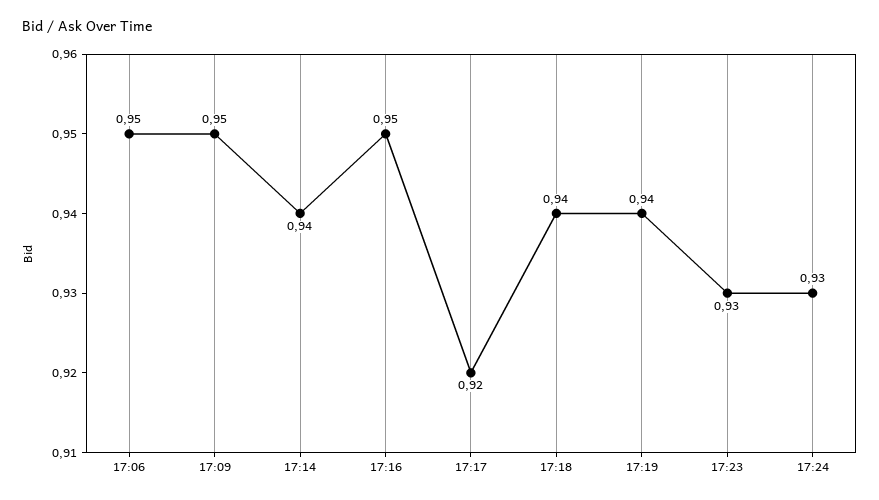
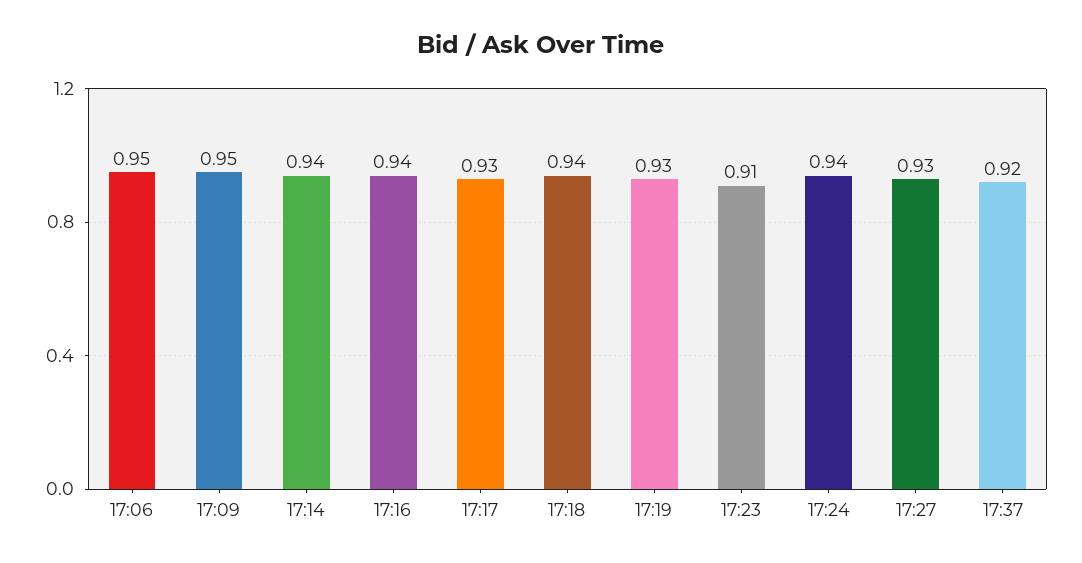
17:16: 0.95 -> 0.94
17:17: 0.92 -> 0.93
17:19: 0.94 -> 0.93
17:23: 0.93 -> 0.91
17:24: 0.93 -> 0.94
17:27: none -> 0.93
17:37: none -> 0.92

